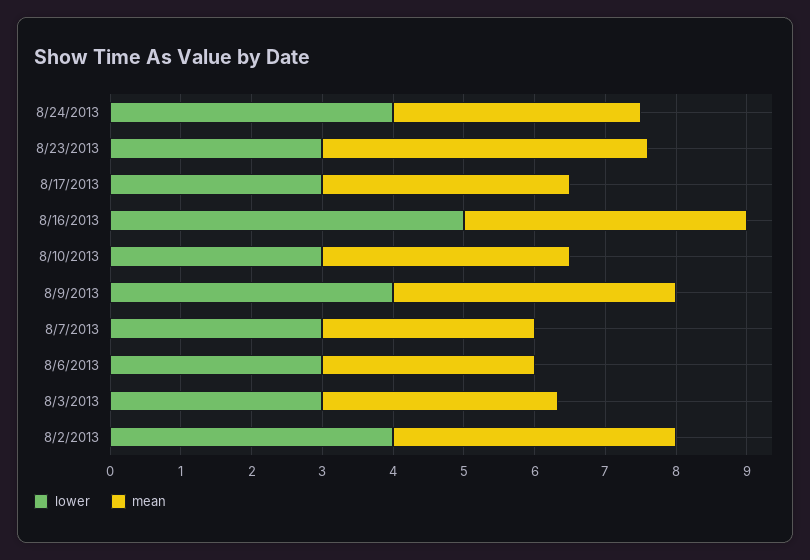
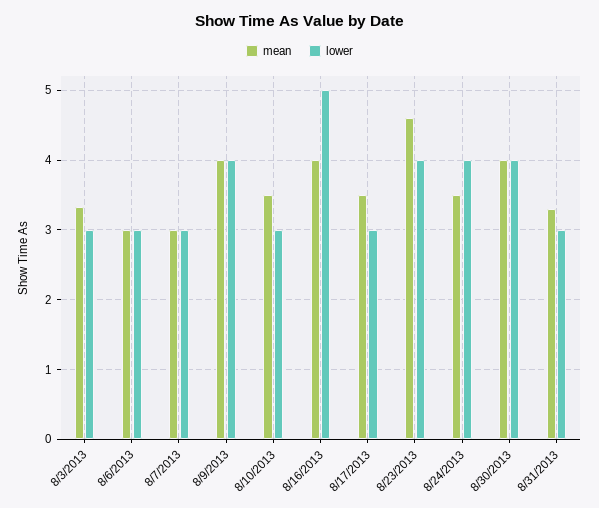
lower, 8/23/2013: 3 -> 4
lower, 8/2/2013: 4 -> none
mean, 8/2/2013: 4 -> none
mean, 8/30/2013: none -> 4
lower, 8/30/2013: none -> 4
mean, 8/31/2013: none -> 3.3
lower, 8/31/2013: none -> 3

